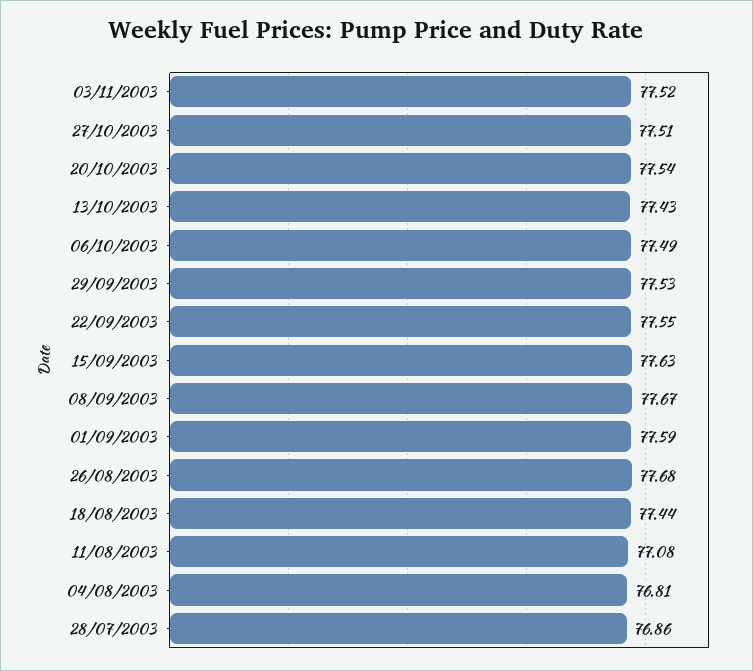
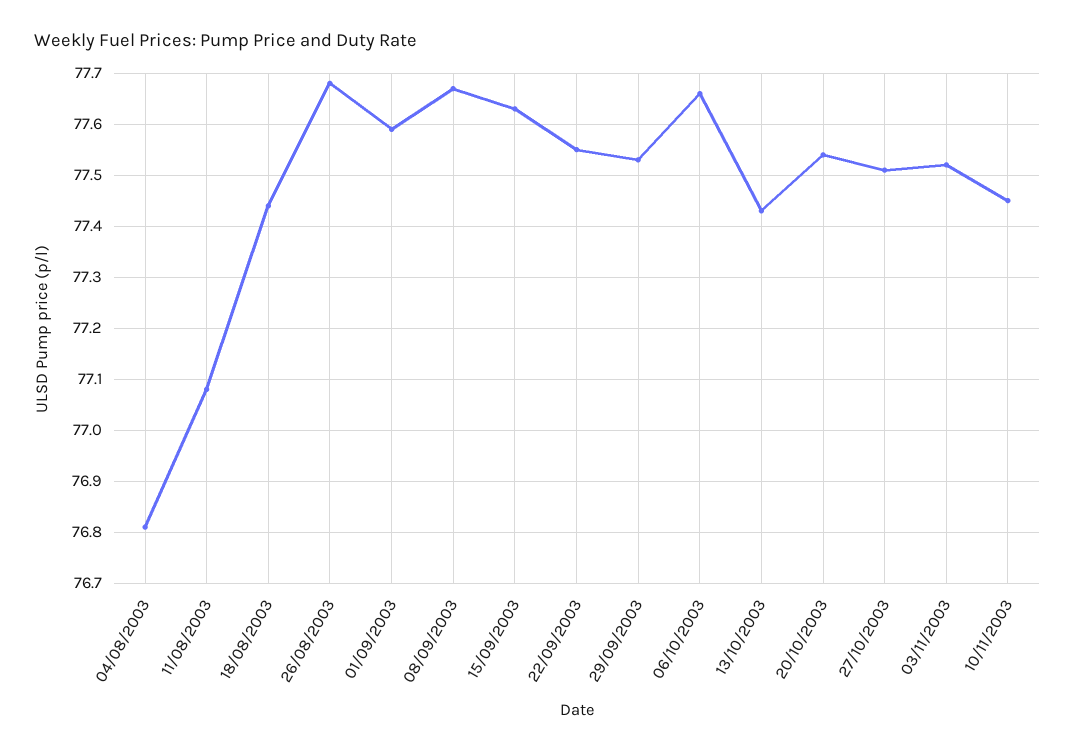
06/10/2003: 77.49 -> 77.65
28/07/2003: 76.86 -> none
10/11/2003: none -> 77.45

